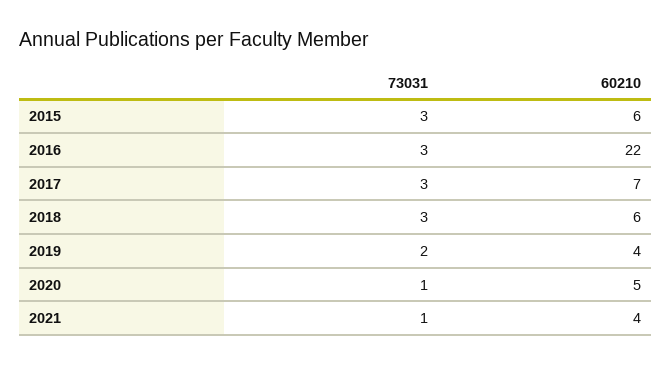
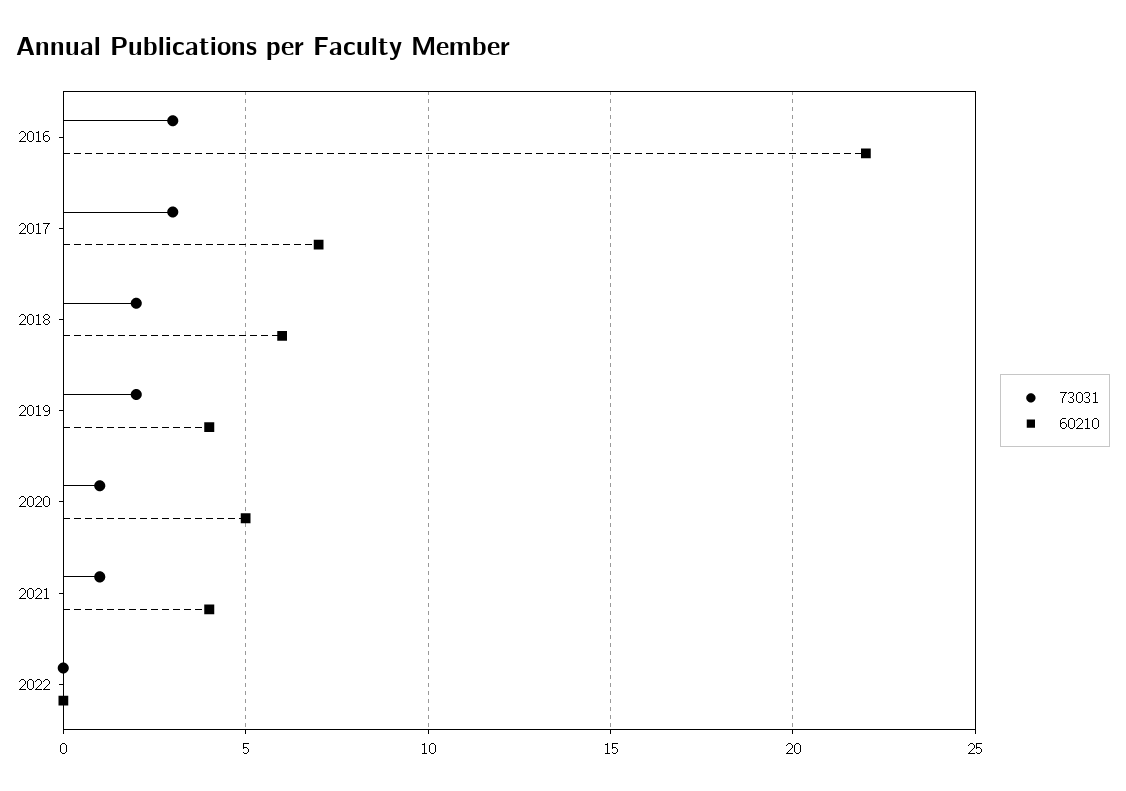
73031, 2015: 3 -> none
60210, 2015: 6 -> none
73031, 2018: 3 -> 2
73031, 2022: none -> 0
60210, 2022: none -> 0

